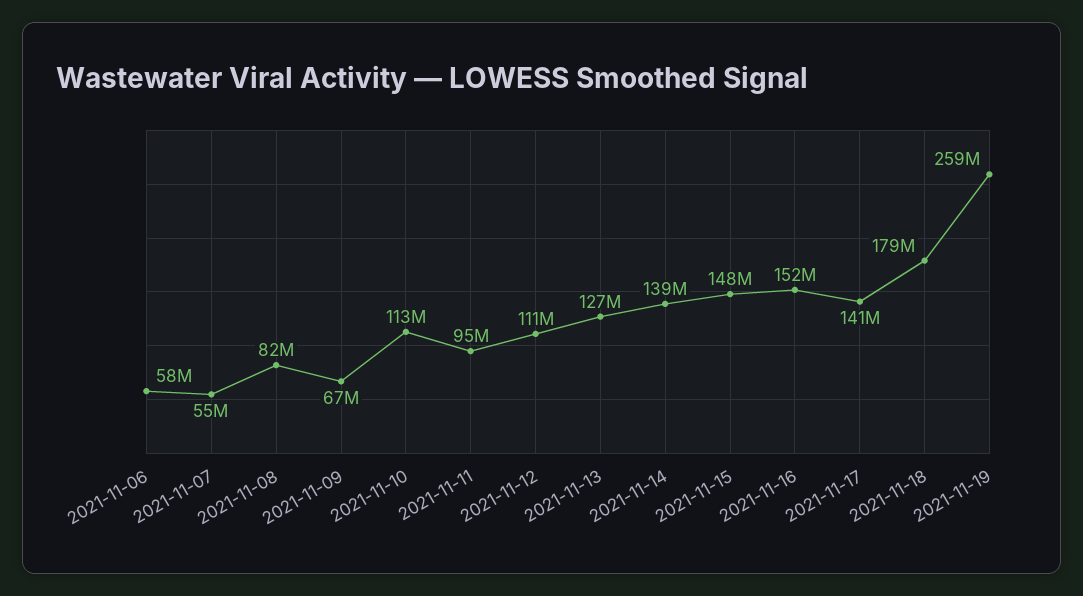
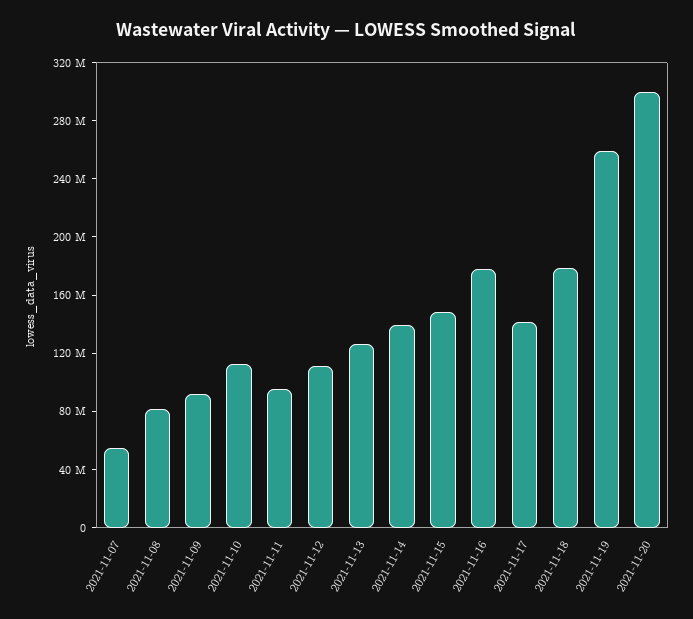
2021-11-06: 58000000 -> none
2021-11-09: 67000000 -> 90000000
2021-11-16: 152000000 -> 180000000
2021-11-20: none -> 300000000

